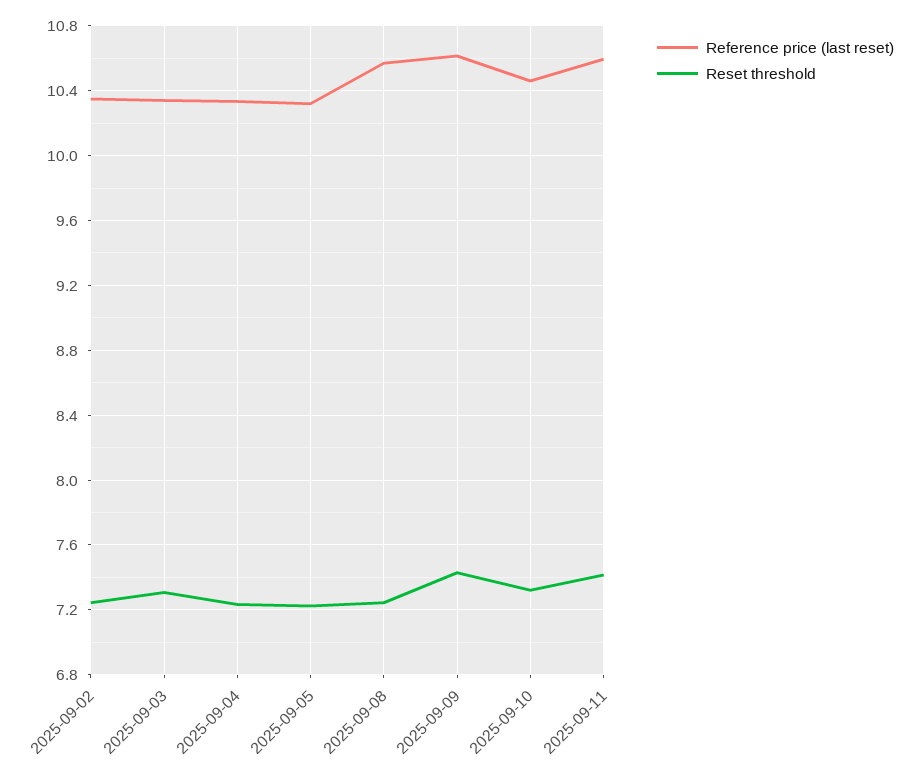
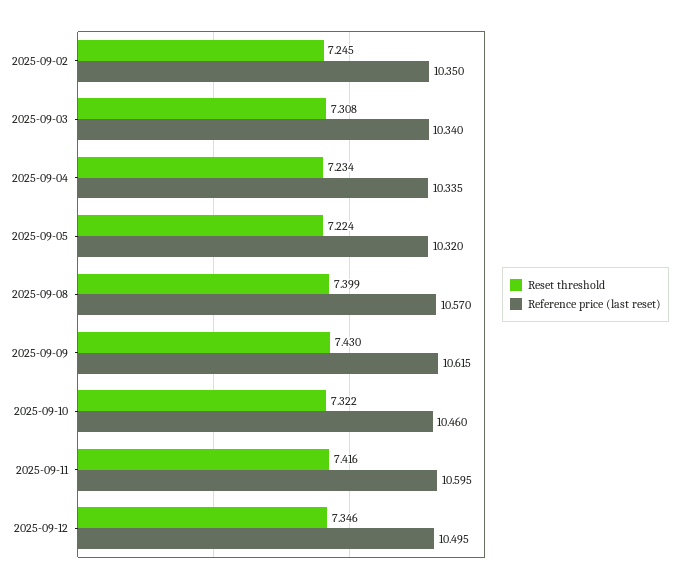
Reset threshold, 2025-09-08: 7.25 -> 7.399
Reset threshold, 2025-09-12: none -> 7.346
Reference price (last reset), 2025-09-12: none -> 10.495

